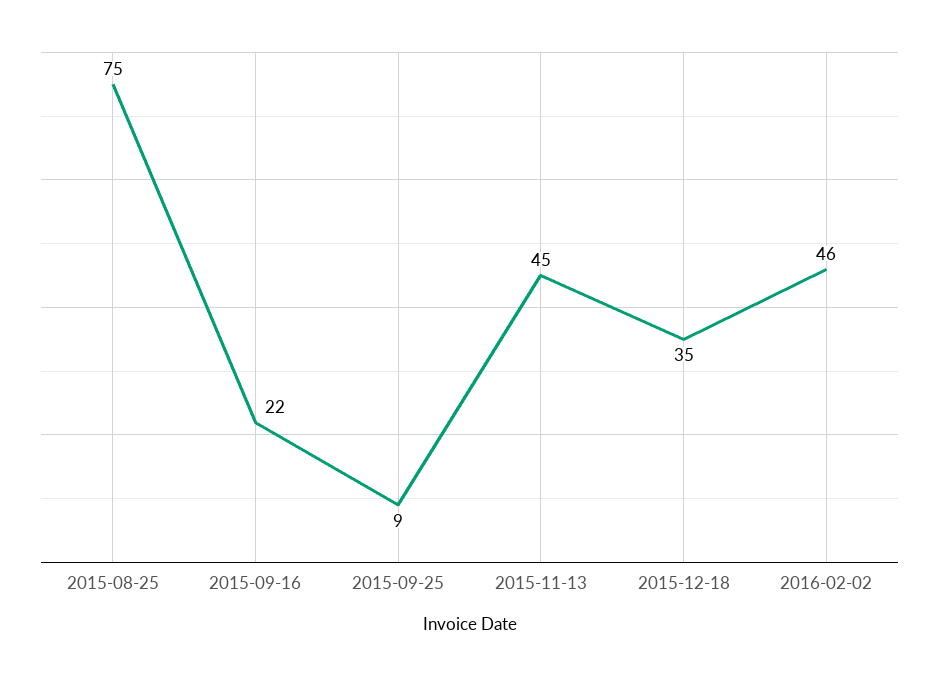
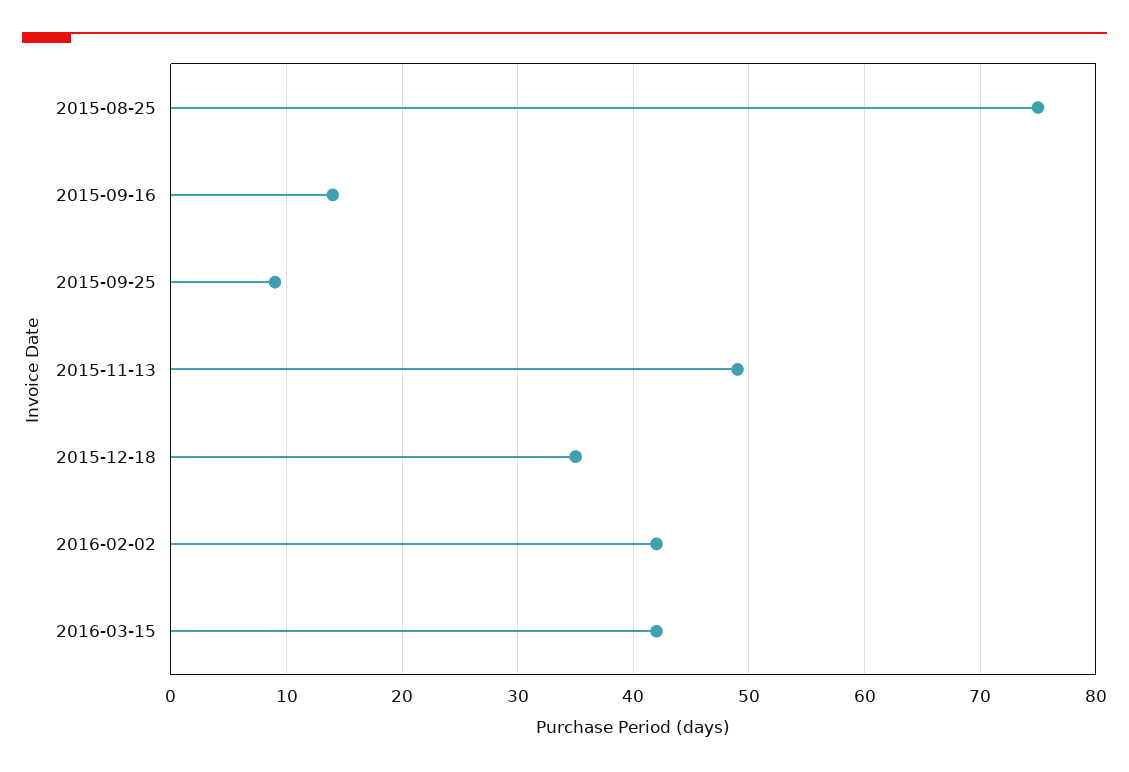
2015-09-16: 22 -> 14
2015-11-13: 45 -> 49
2016-02-02: 46 -> 42
2016-03-15: none -> 42

